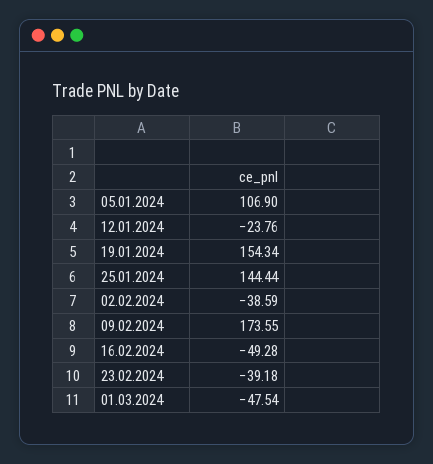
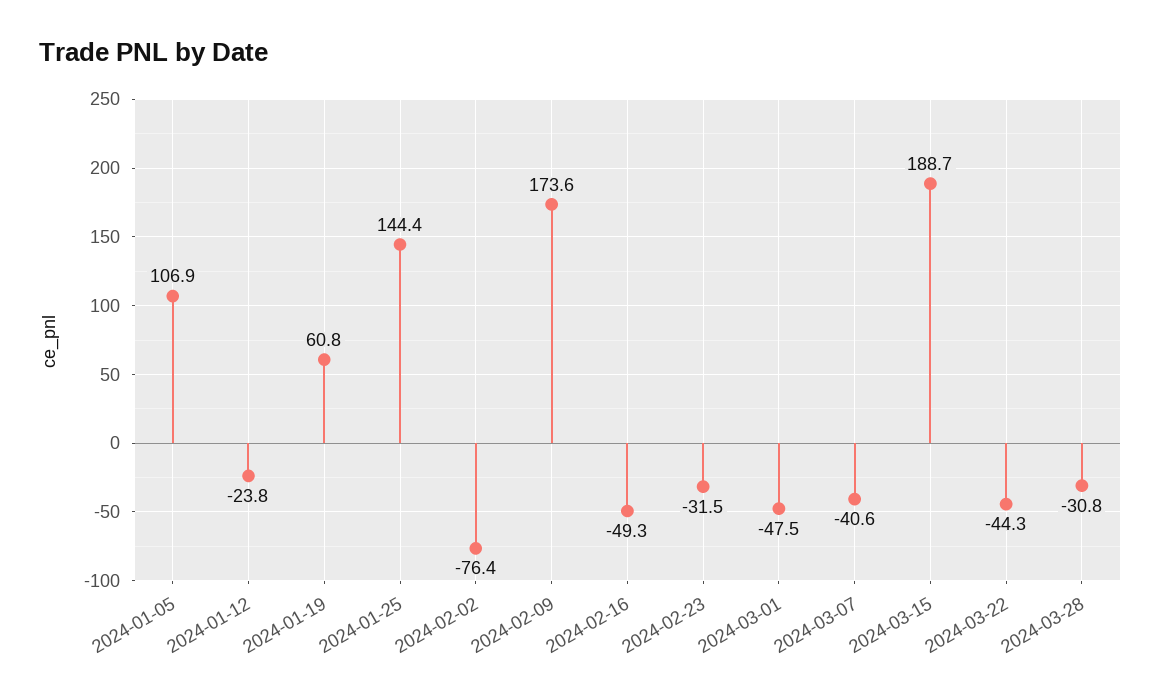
19.01.2024: 154.34 -> 60.8
02.02.2024: -38.59 -> -76.4
23.02.2024: -39.18 -> -31.5
2024-03-07: none -> -40.6
2024-03-15: none -> 188.7
2024-03-22: none -> -44.3
2024-03-28: none -> -30.8

